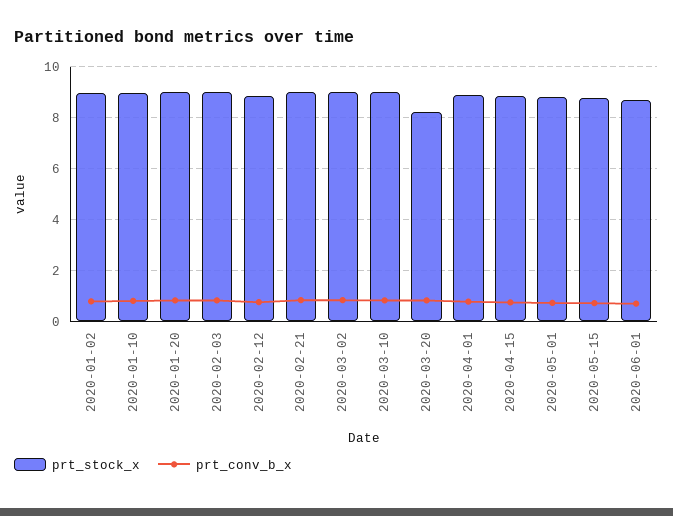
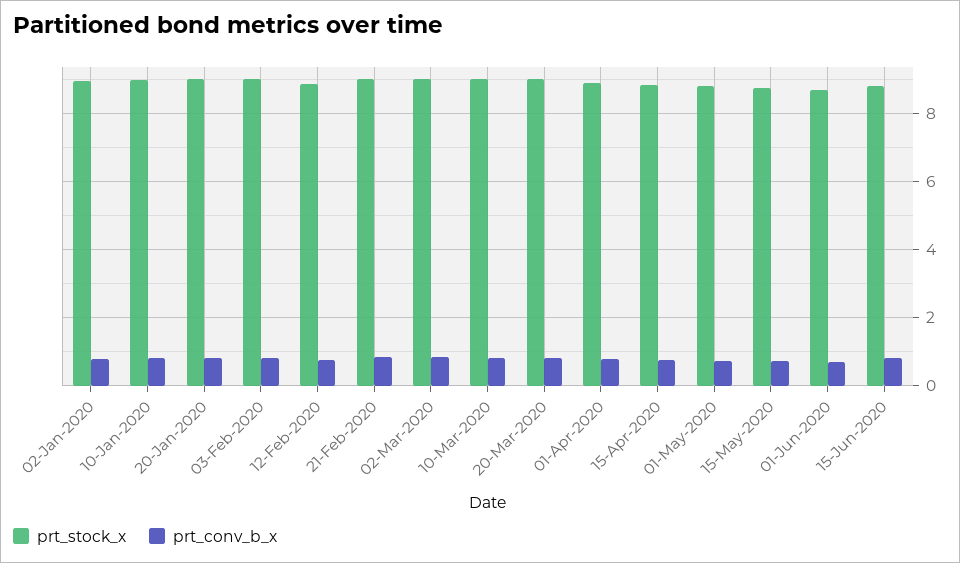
prt_stock_x, 2020-03-20: 8.25 -> 9
prt_stock_x, 15-Jun-2020: none -> 8.8
prt_conv_b_x, 15-Jun-2020: none -> 0.8

